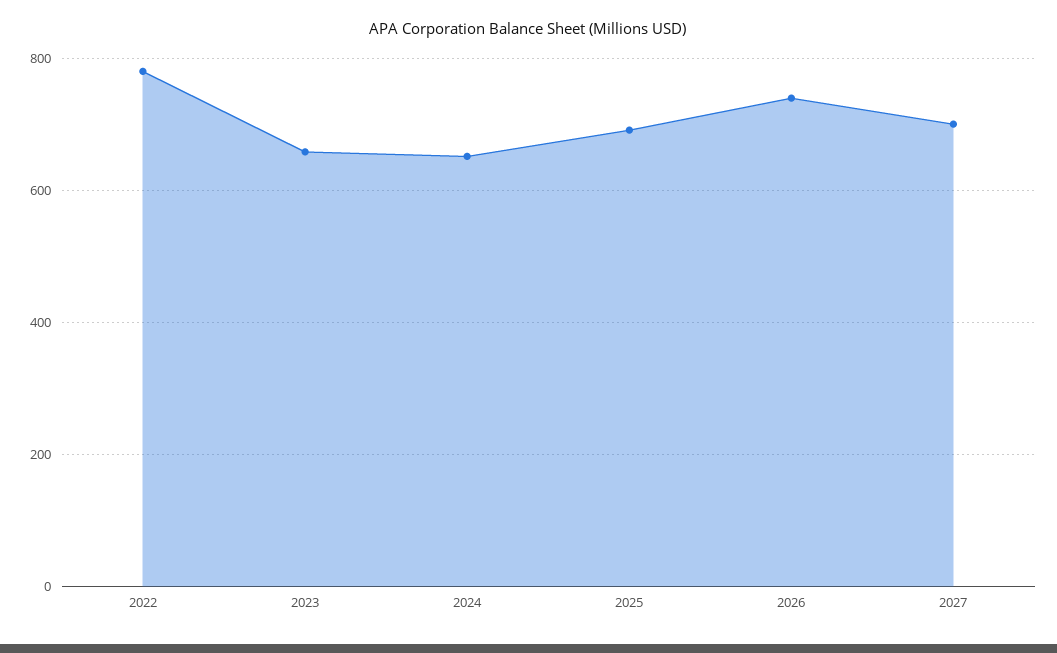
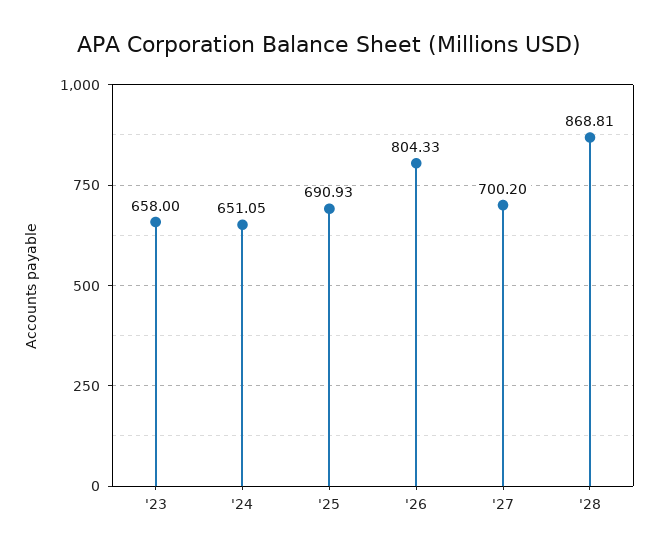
2022: 780 -> none
2026: 740 -> 804.33
'28: none -> 868.81

